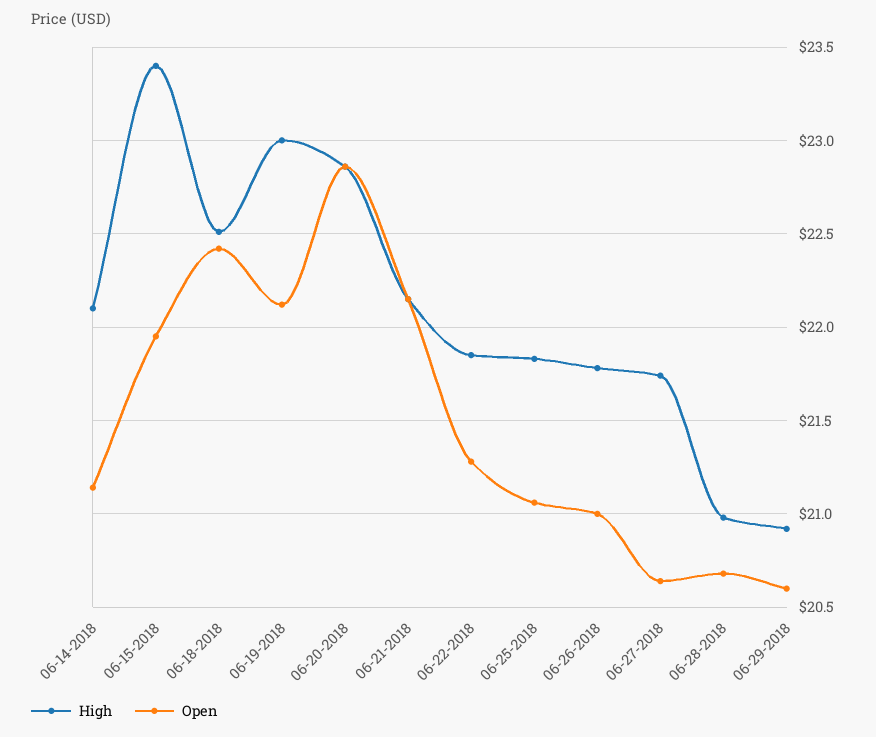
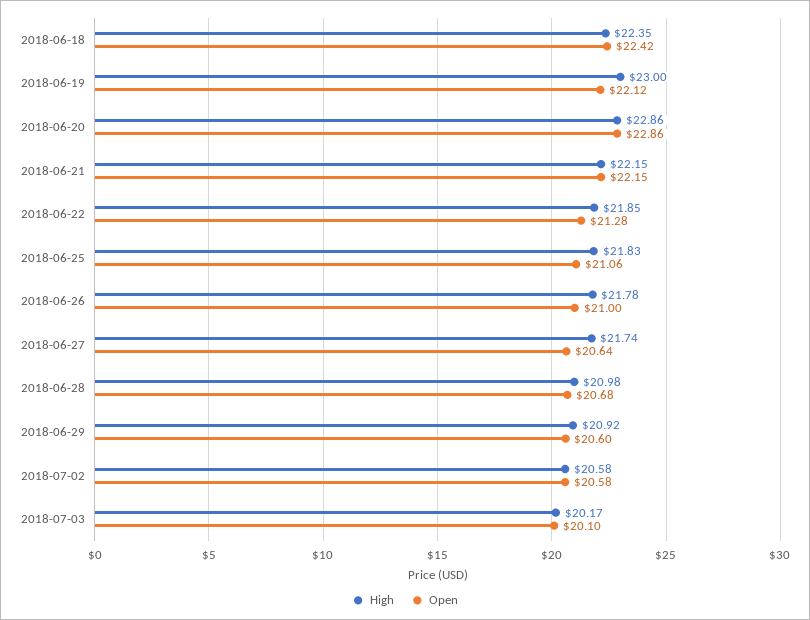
High, 06-14-2018: 22.1 -> none
Open, 06-14-2018: 21.15 -> none
High, 06-15-2018: 23.4 -> none
Open, 06-15-2018: 21.95 -> none
High, 06-18-2018: 22.5 -> 22.35
High, 2018-07-02: none -> 20.58
Open, 2018-07-02: none -> 20.58
High, 2018-07-03: none -> 20.17
Open, 2018-07-03: none -> 20.1

